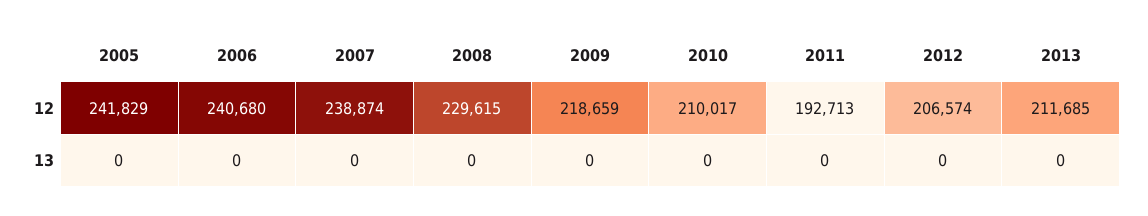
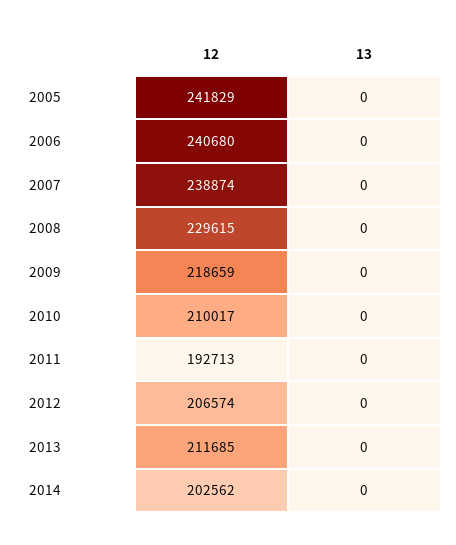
2014, 12: none -> 202562
2014, 13: none -> 0

